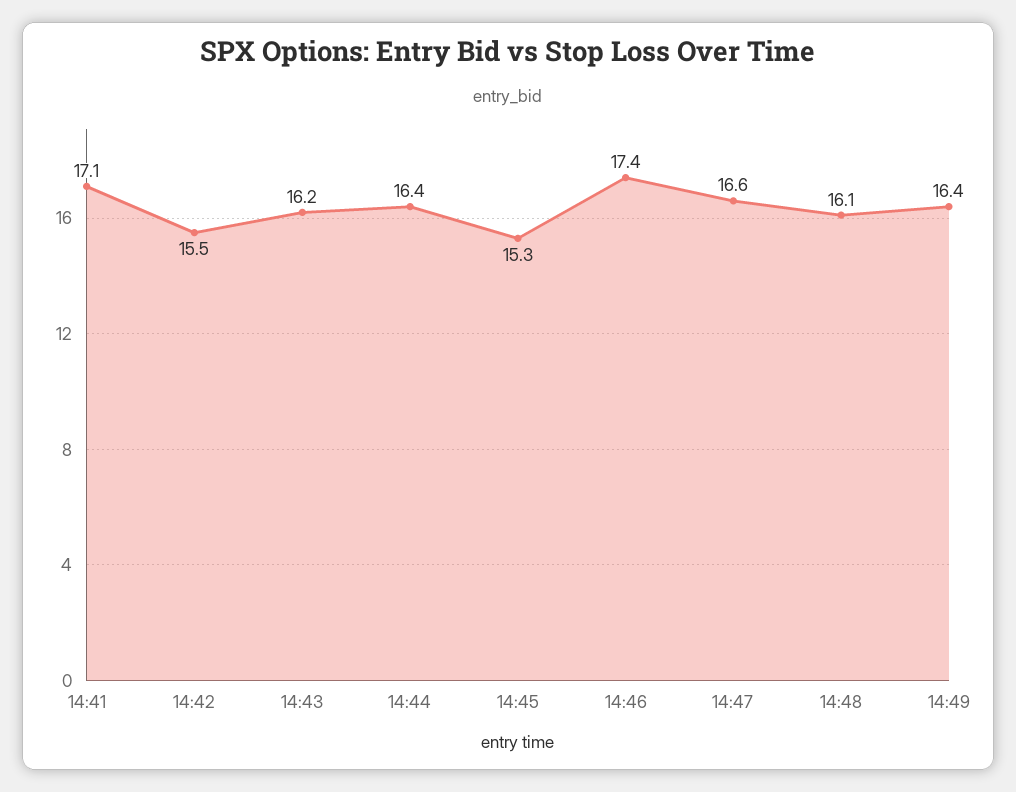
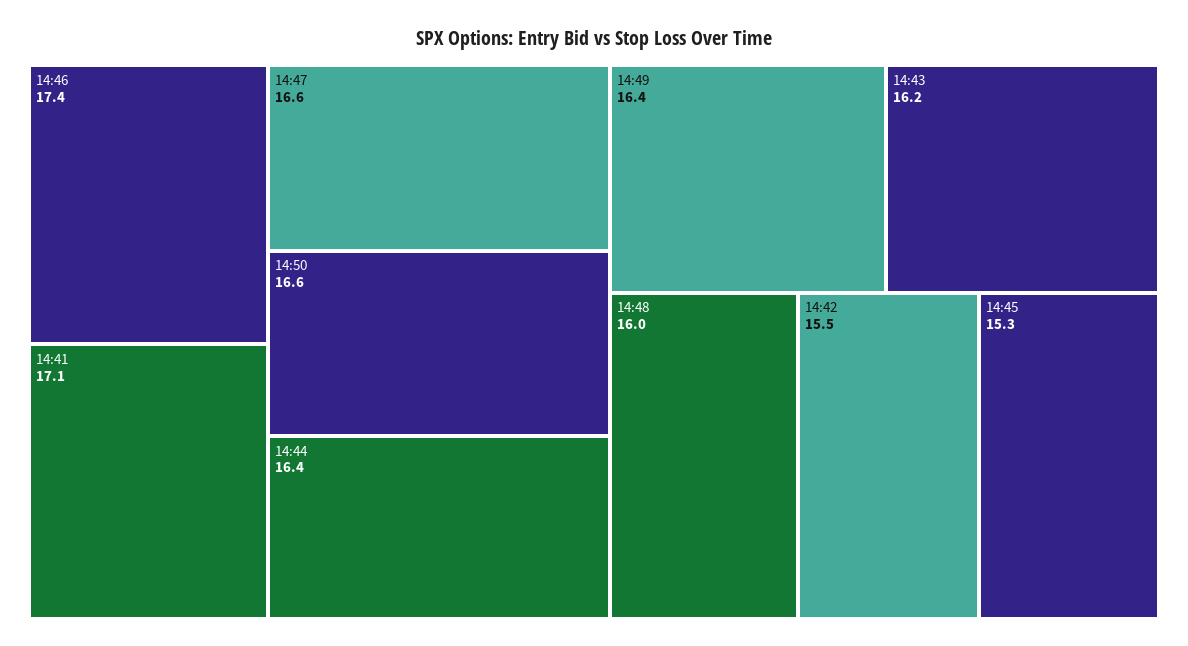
14:48: 16.1 -> 16
14:50: none -> 16.6

